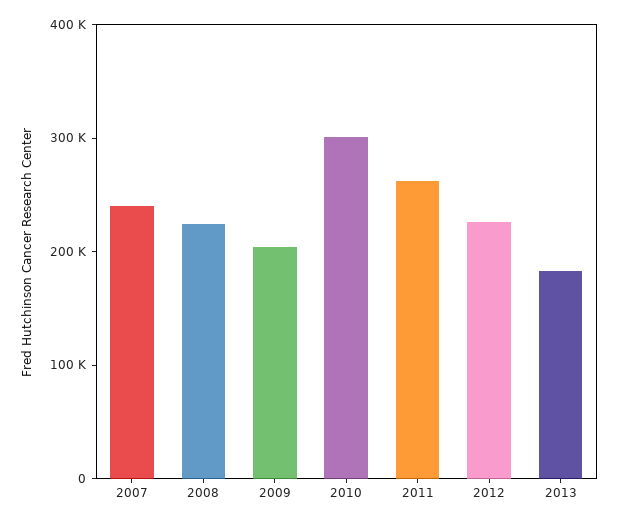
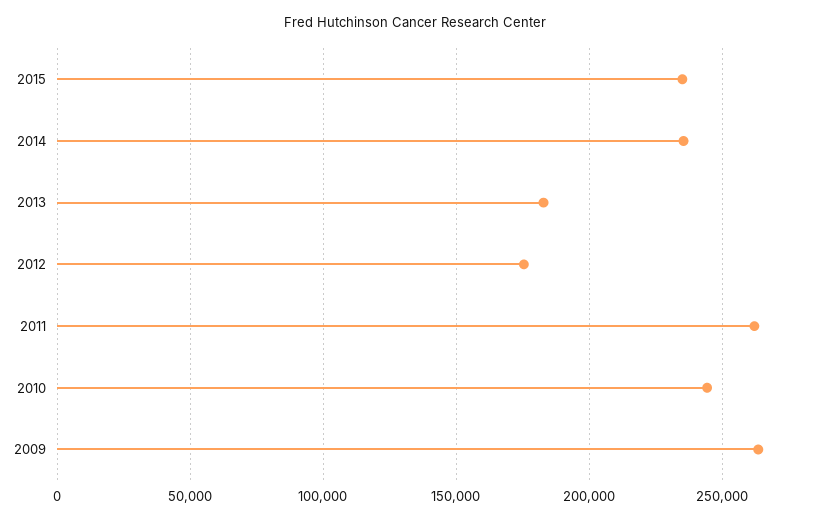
2007: 240000 -> none
2008: 220000 -> none
2009: 200000 -> 265000
2010: 300000 -> 245000
2012: 220000 -> 175000
2015: none -> 235000
2014: none -> 235000

